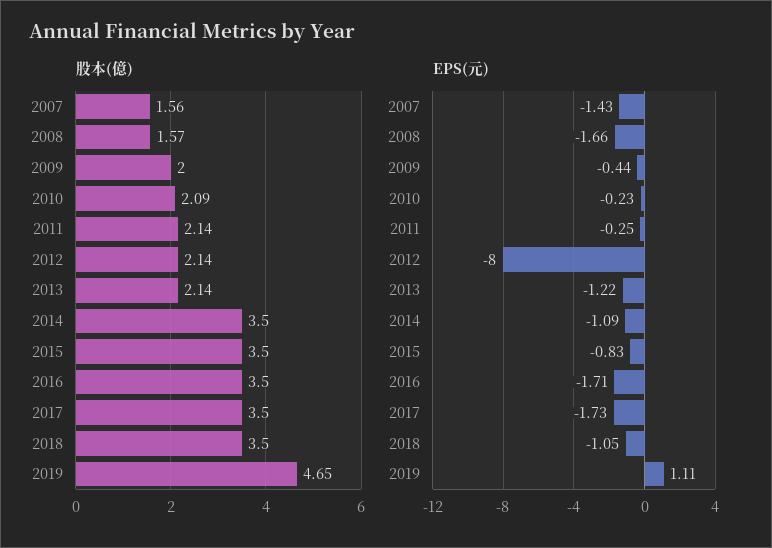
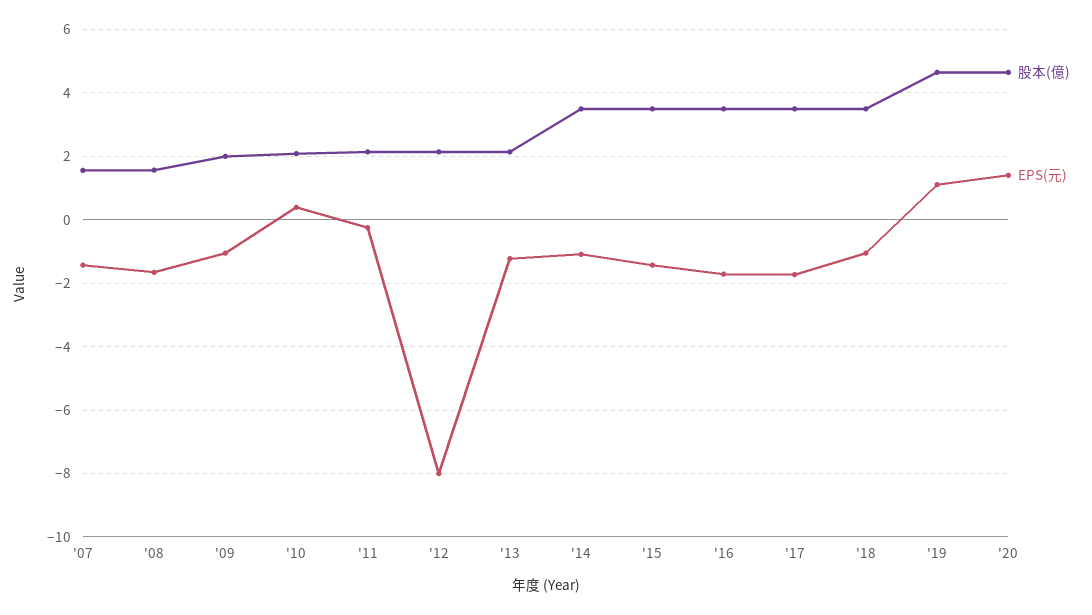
EPS(元), 2009: -0.44 -> -1
EPS(元), 2010: -0.23 -> 0.4
EPS(元), 2015: -0.83 -> -1.4
股本(億), '20: none -> 4.6
EPS(元), '20: none -> 1.4

